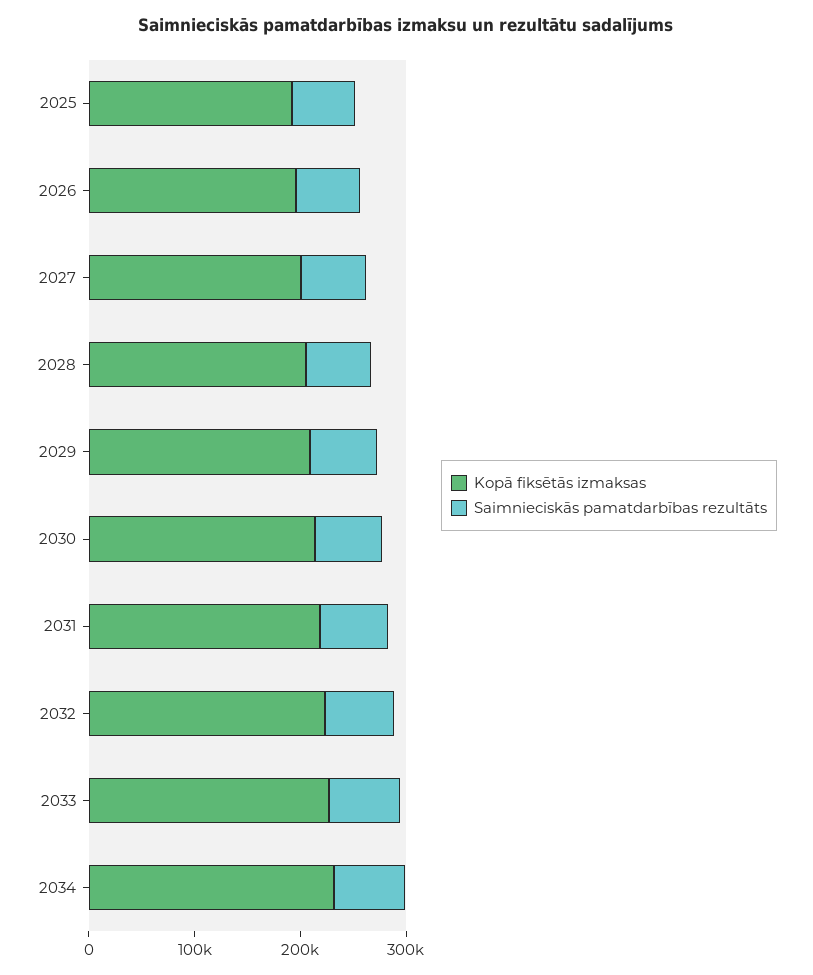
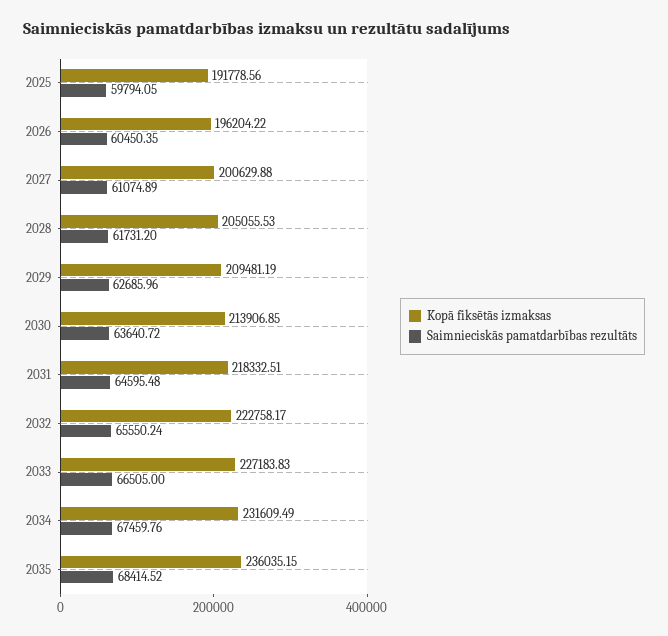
Kopā fiksētās izmaksas, 2035: none -> 236035.15
Saimnieciskās pamatdarbības rezultāts, 2035: none -> 68414.52

